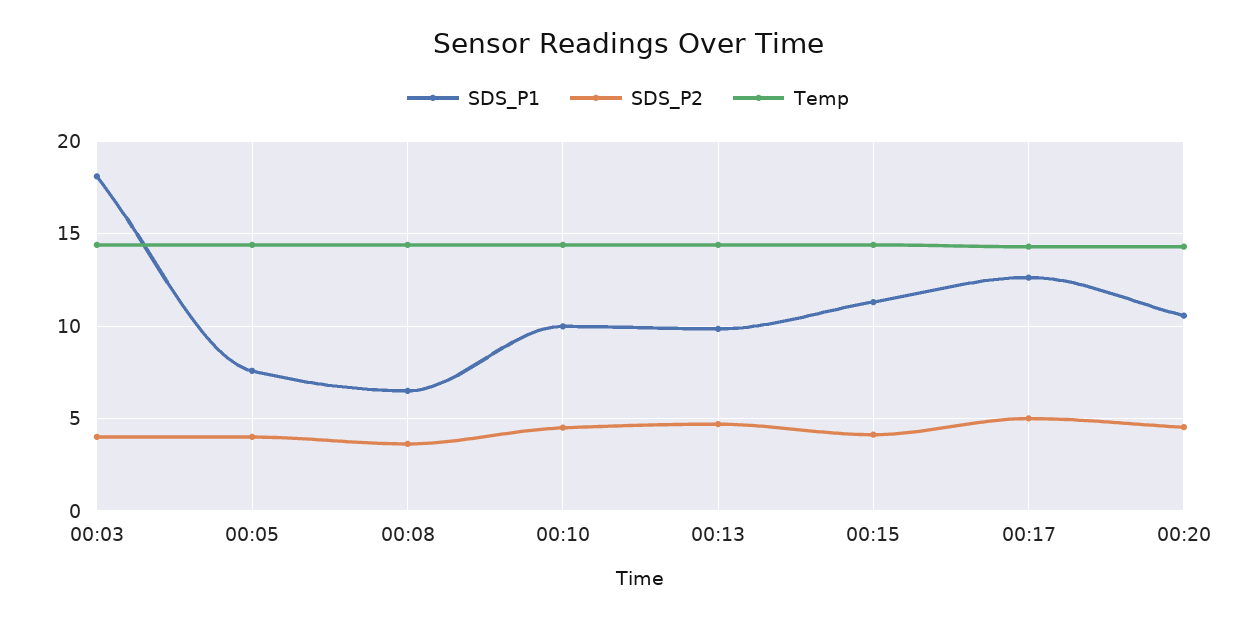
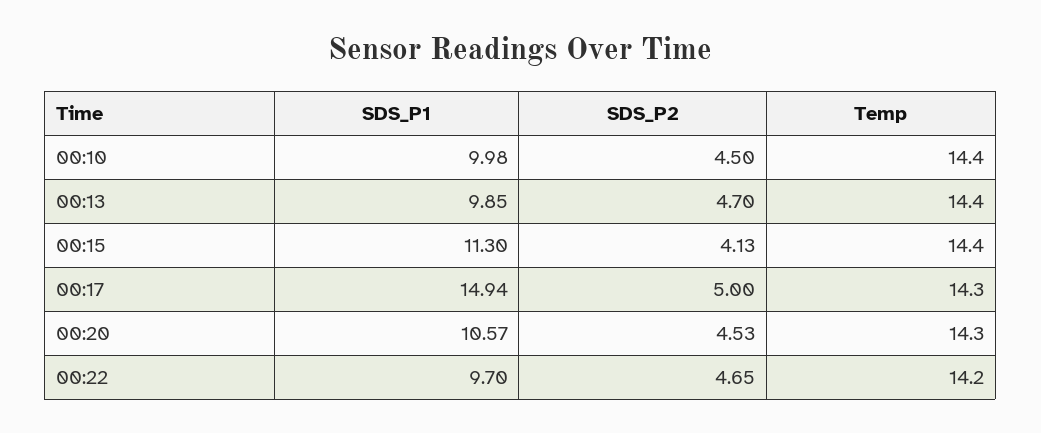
SDS_P1, 00:03: 18 -> none
SDS_P2, 00:03: 4 -> none
Temp, 00:03: 14.5 -> none
SDS_P1, 00:05: 7.5 -> none
SDS_P2, 00:05: 4 -> none
Temp, 00:05: 14.5 -> none
SDS_P1, 00:08: 6.5 -> none
SDS_P2, 00:08: 3.5 -> none
Temp, 00:08: 14.5 -> none
SDS_P1, 00:17: 12.5 -> 14.94
SDS_P1, 00:22: none -> 9.7
SDS_P2, 00:22: none -> 4.65
Temp, 00:22: none -> 14.2

